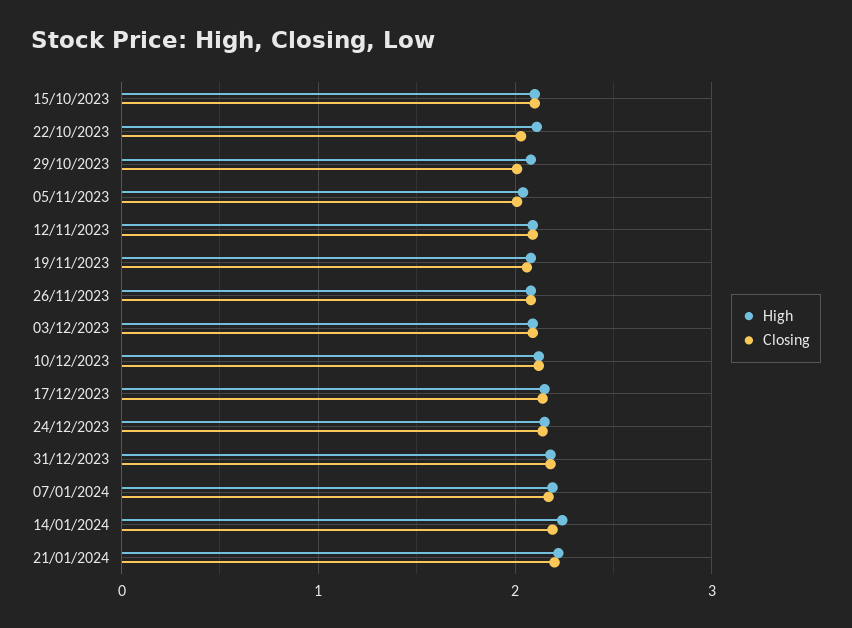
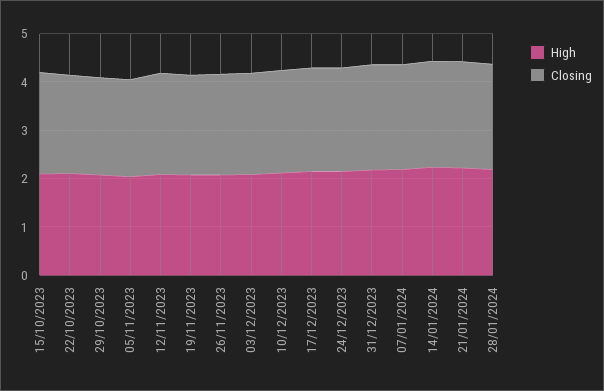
High, 28/01/2024: none -> 2.2
Closing, 28/01/2024: none -> 2.2

